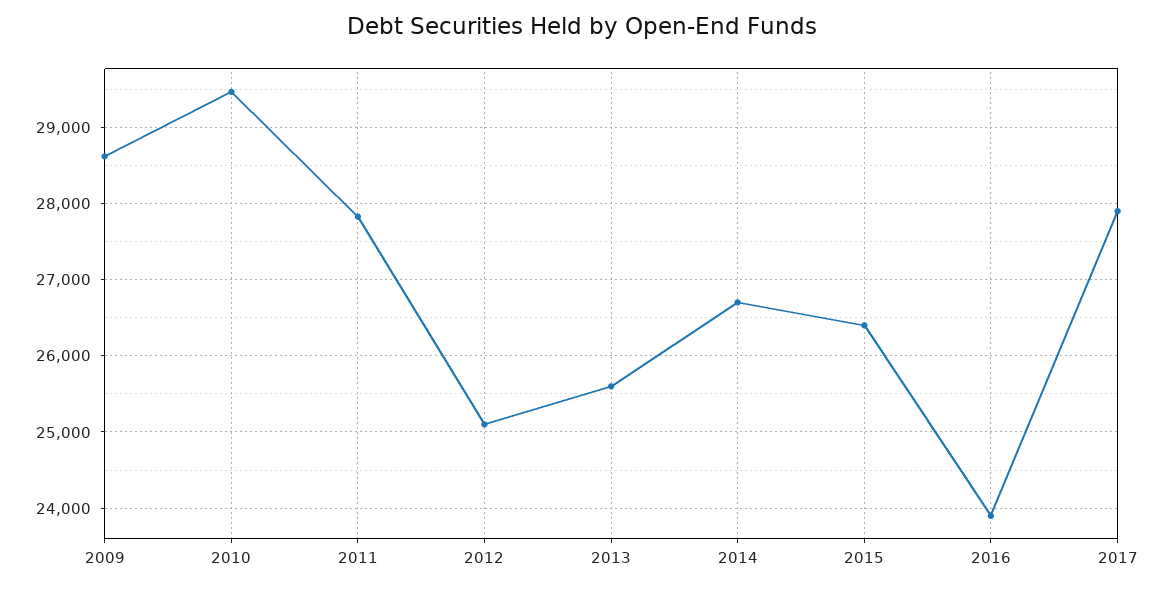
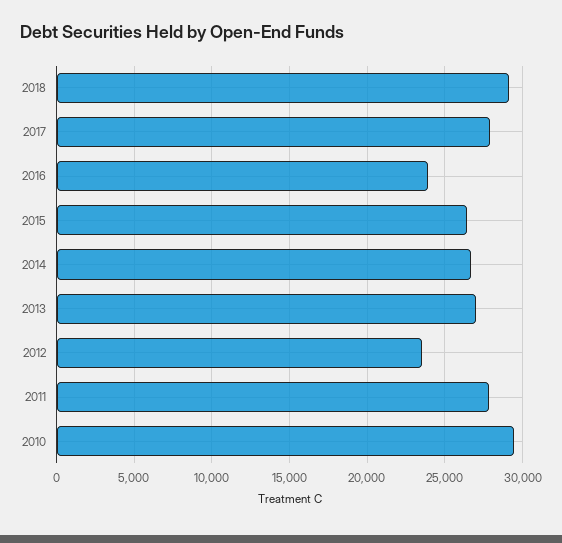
2009: 28600 -> none
2012: 25100 -> 23500
2013: 25600 -> 27000
2018: none -> 29000

